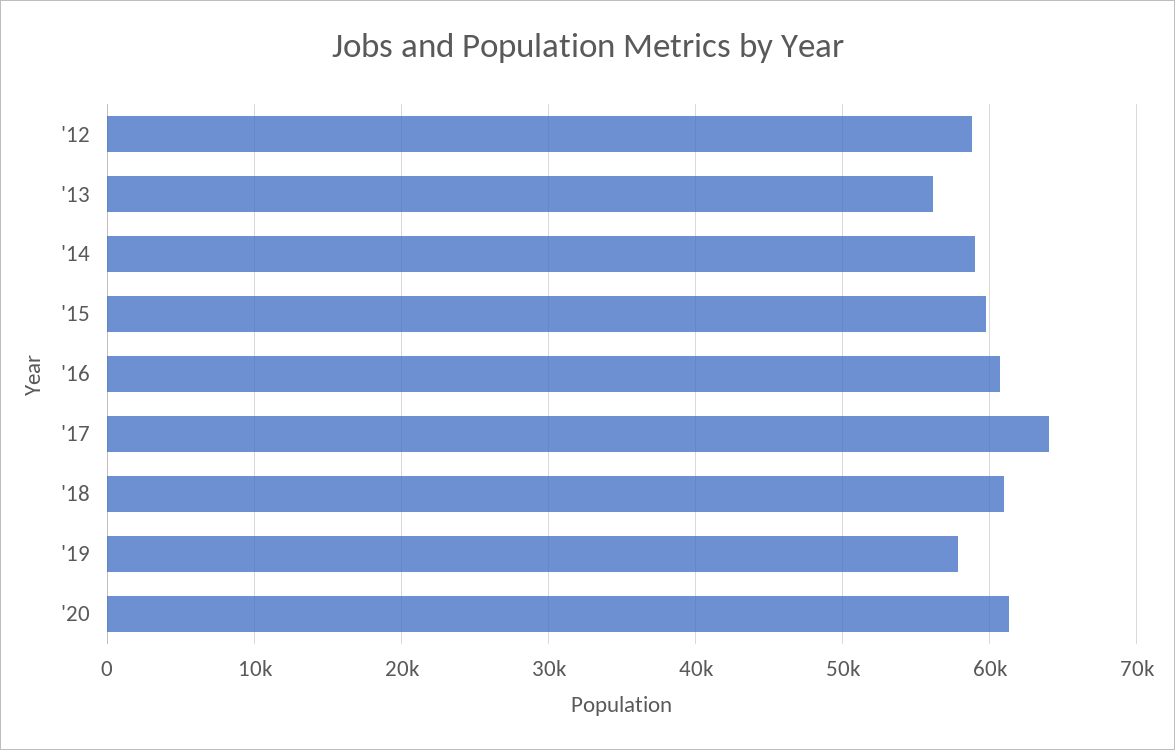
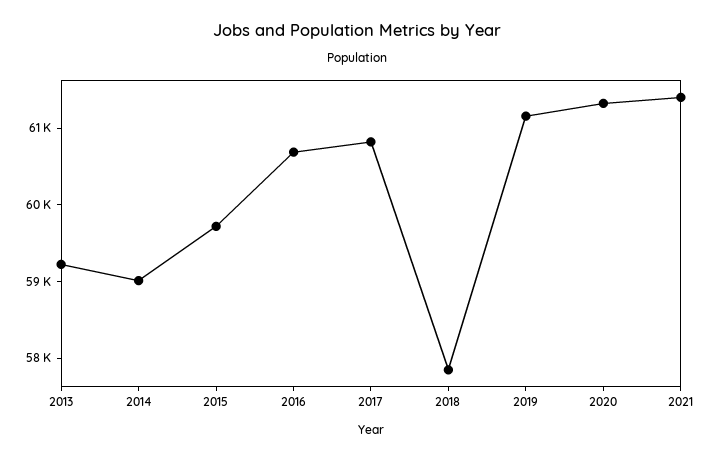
'12: 59000 -> none
'13: 56000 -> 59200
'17: 64000 -> 60800
'18: 61000 -> 57800
'19: 58000 -> 61200
2021: none -> 61400

